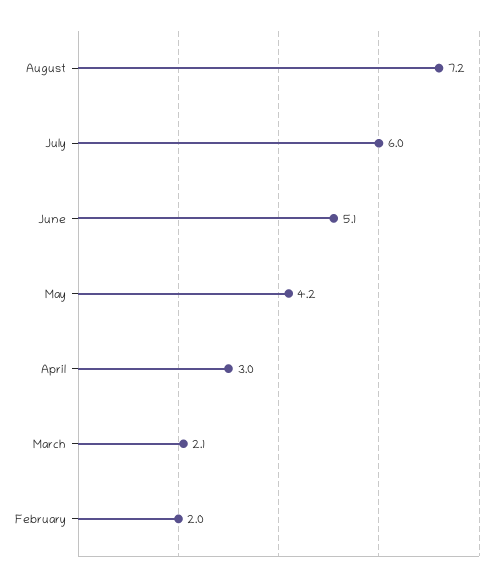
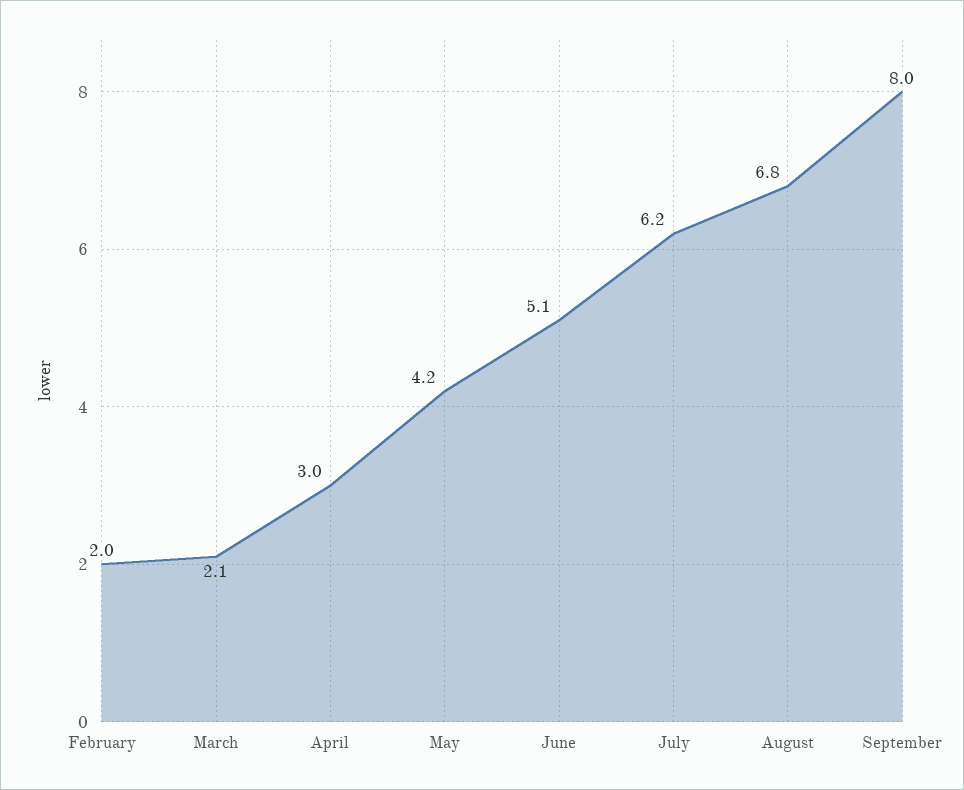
August: 7.2 -> 6.8
July: 6 -> 6.2
September: none -> 8

